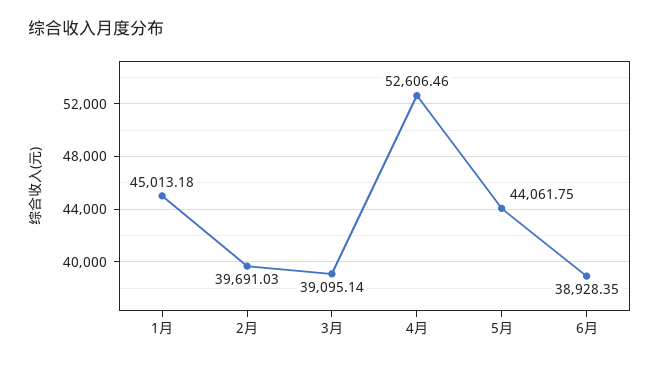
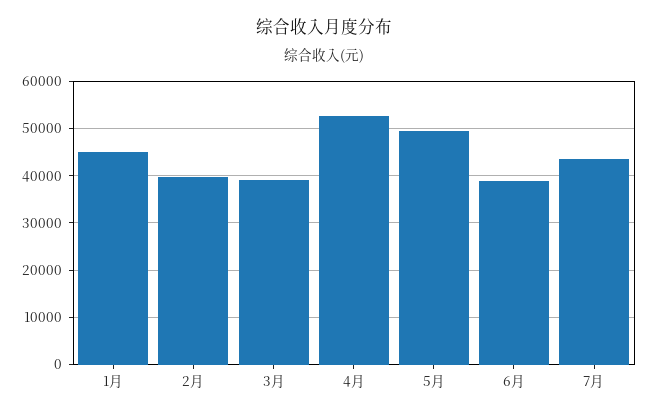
5月: 44061.75 -> 50000
7月: none -> 44000

